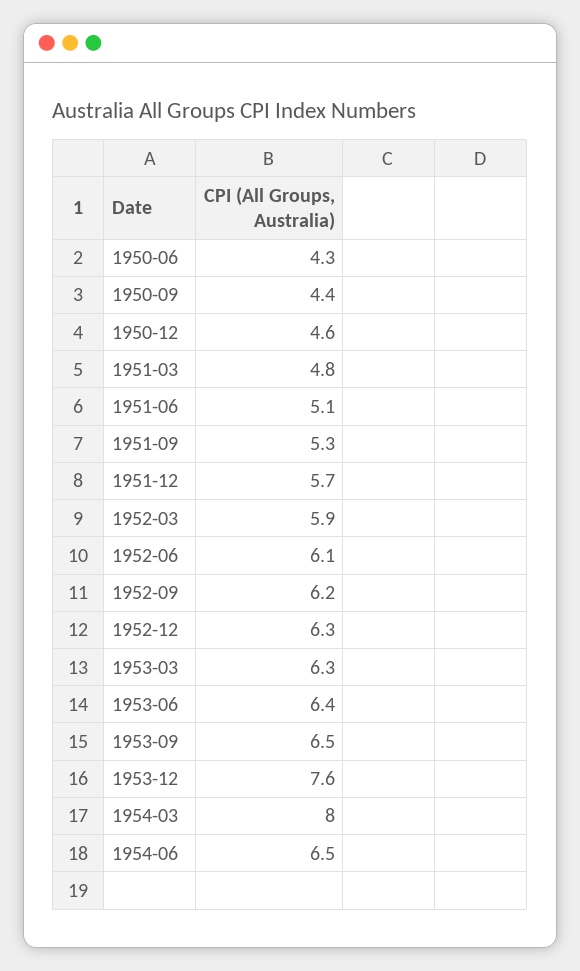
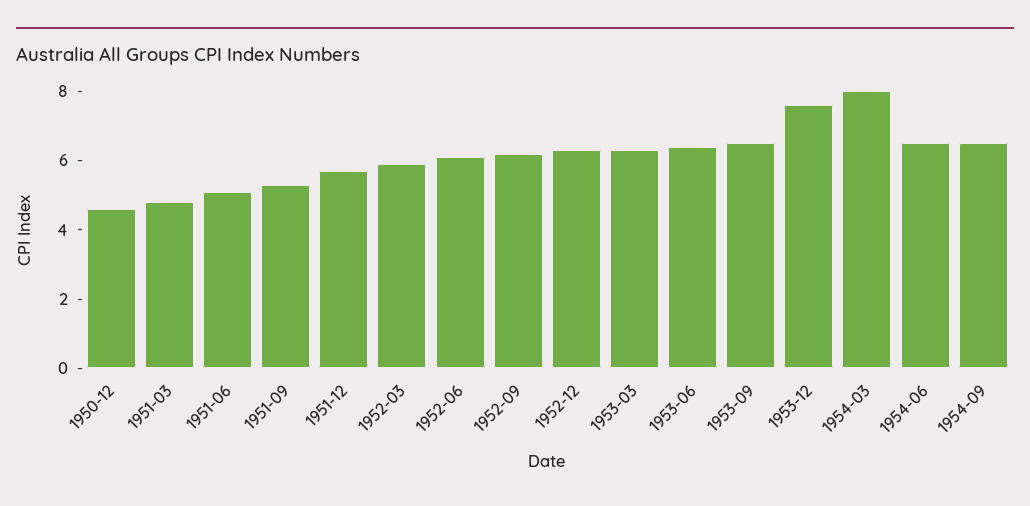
1950-06: 4.3 -> none
1950-09: 4.4 -> none
1954-09: none -> 6.5

